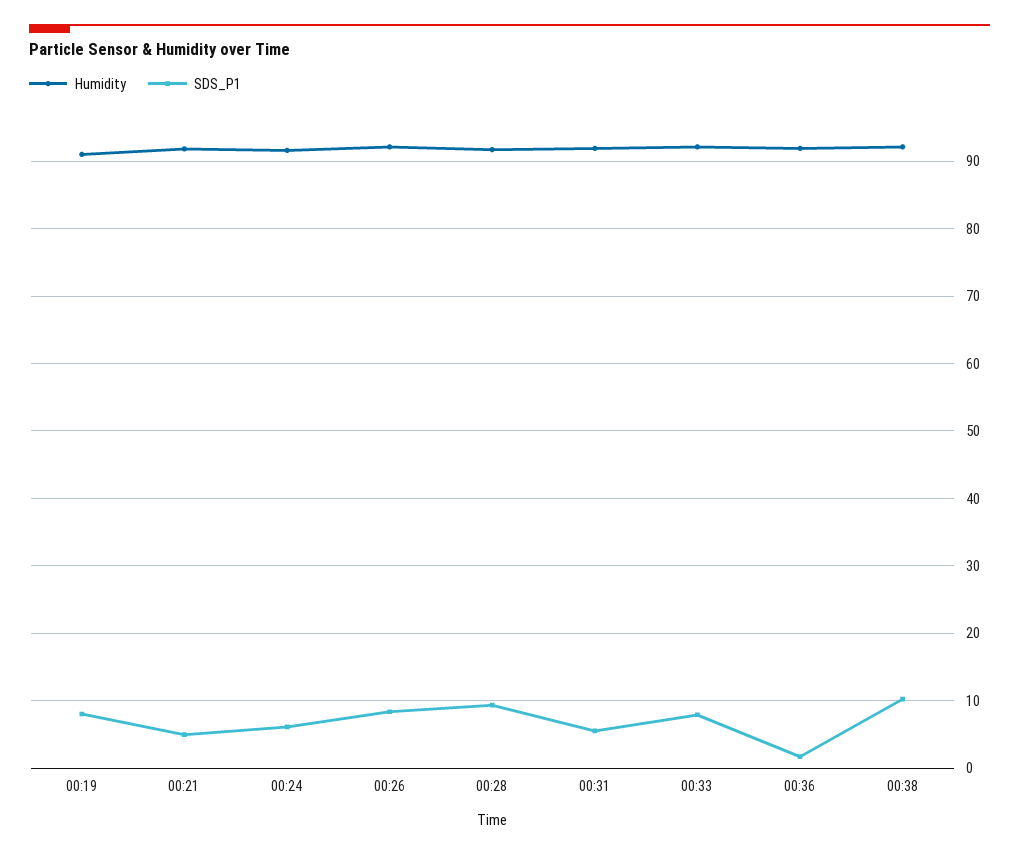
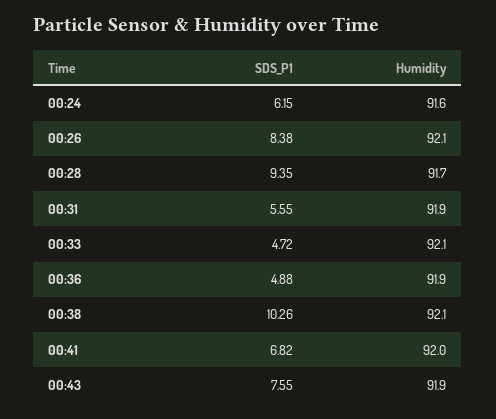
Humidity, 00:19: 91 -> none
SDS_P1, 00:19: 8 -> none
Humidity, 00:21: 92 -> none
SDS_P1, 00:21: 5 -> none
SDS_P1, 00:33: 8 -> 4.72
SDS_P1, 00:36: 2 -> 4.88
SDS_P1, 00:41: none -> 6.82
Humidity, 00:41: none -> 92
SDS_P1, 00:43: none -> 7.55
Humidity, 00:43: none -> 91.9

